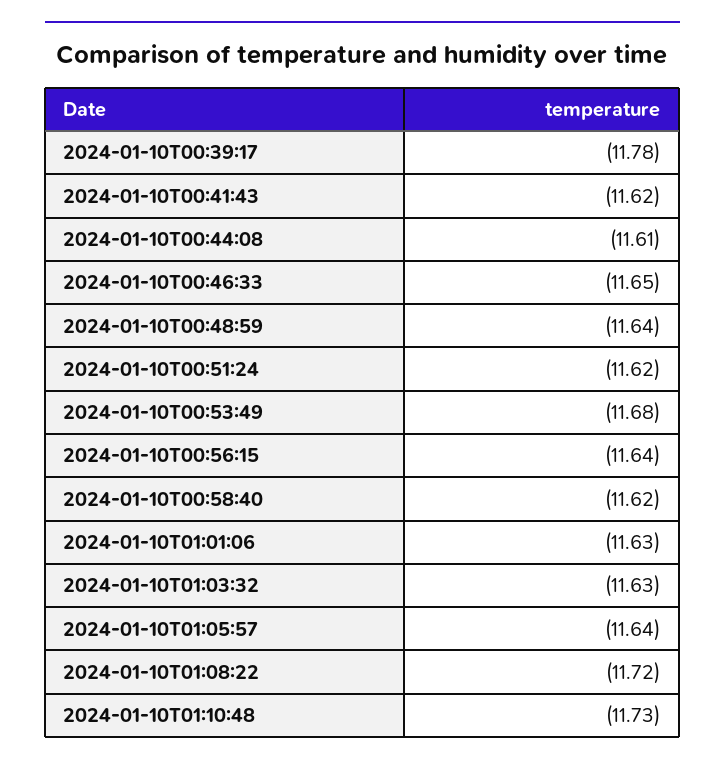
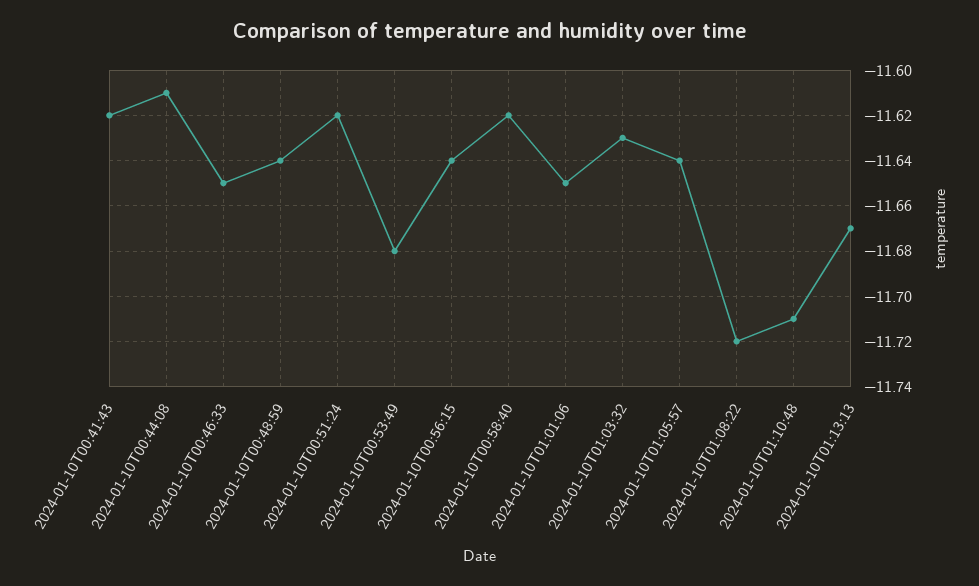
2024-01-10T00:39:17: -11.78 -> none
2024-01-10T01:01:06: -11.63 -> -11.65
2024-01-10T01:10:48: -11.73 -> -11.71
2024-01-10T01:13:13: none -> -11.67

